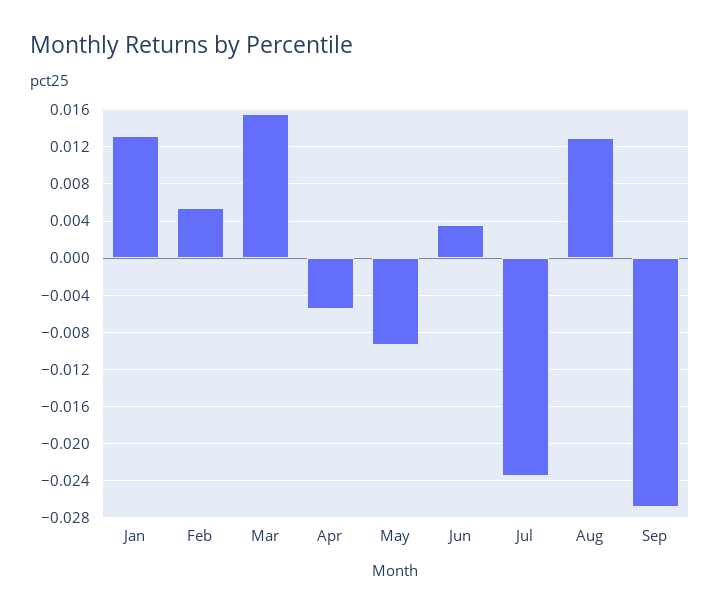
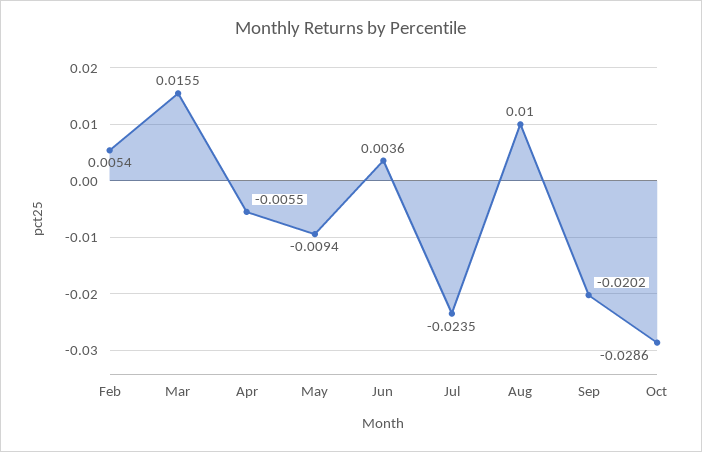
Jan: 0.013 -> none
Aug: 0.013 -> 0.01
Sep: -0.027 -> -0.0202
Oct: none -> -0.0286

